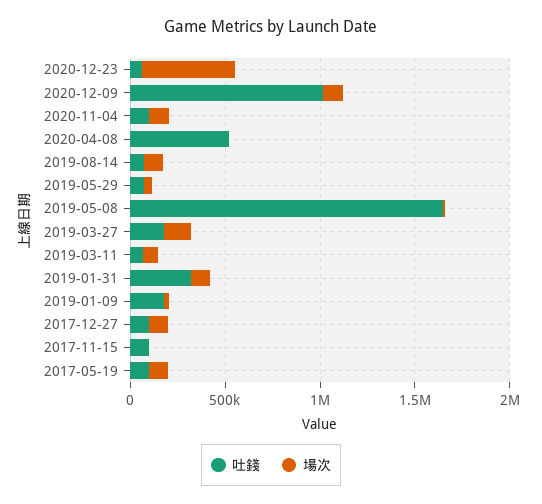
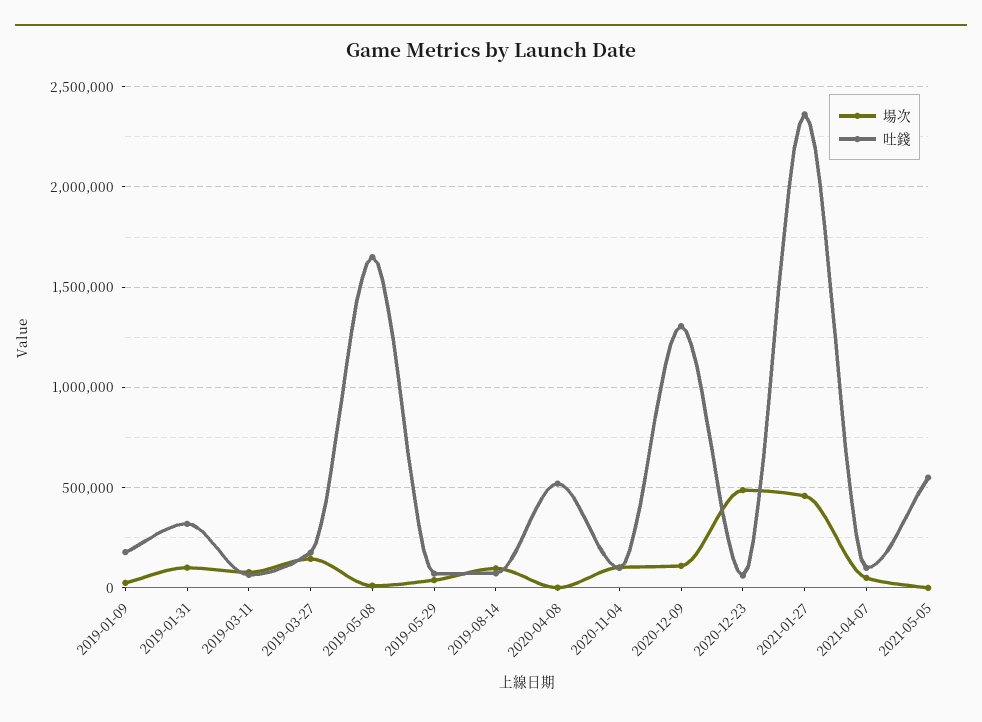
吐錢, 2020-12-09: 1000000 -> 1300000
吐錢, 2017-12-27: 100000 -> none
場次, 2017-12-27: 100000 -> none
吐錢, 2017-11-15: 100000 -> none
場次, 2017-11-15: 0 -> none
吐錢, 2017-05-19: 100000 -> none
場次, 2017-05-19: 100000 -> none
場次, 2021-01-27: none -> 450000
吐錢, 2021-01-27: none -> 2350000
場次, 2021-04-07: none -> 50000
吐錢, 2021-04-07: none -> 100000
場次, 2021-05-05: none -> 0
吐錢, 2021-05-05: none -> 550000

